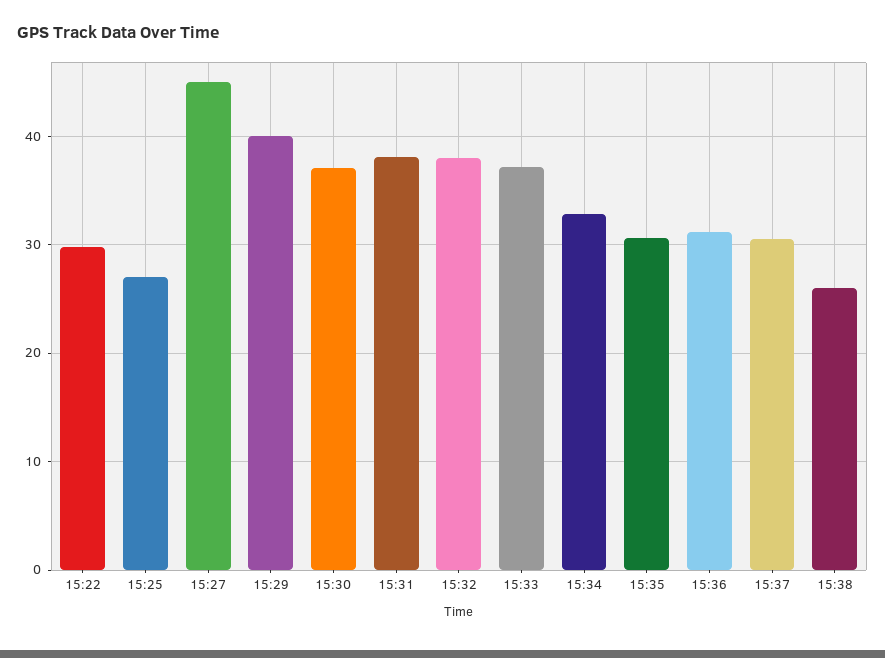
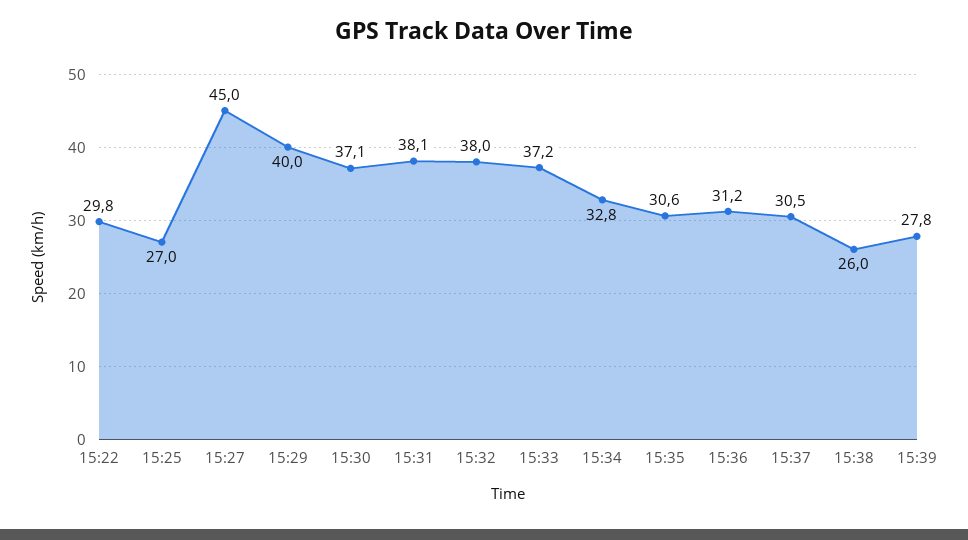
15:39: none -> 27.8

